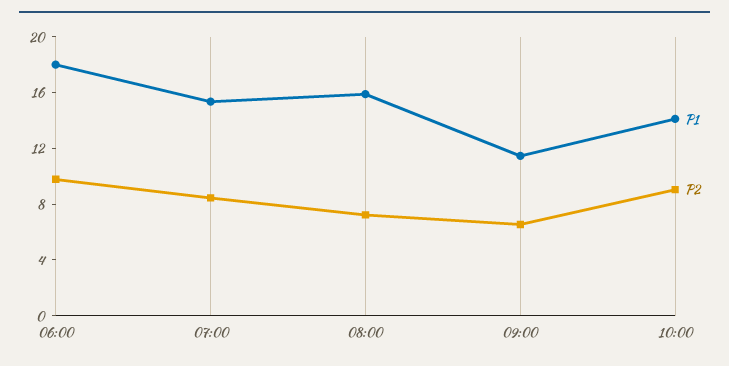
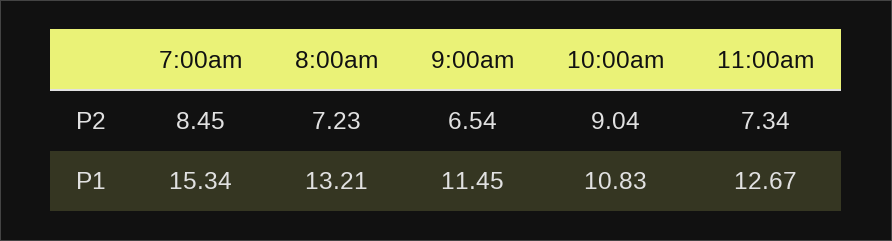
P1, 06:00: 18 -> none
P2, 06:00: 10 -> none
P1, 08:00: 16 -> 13.21
P1, 10:00: 14 -> 10.83
P2, 11:00am: none -> 7.34
P1, 11:00am: none -> 12.67

